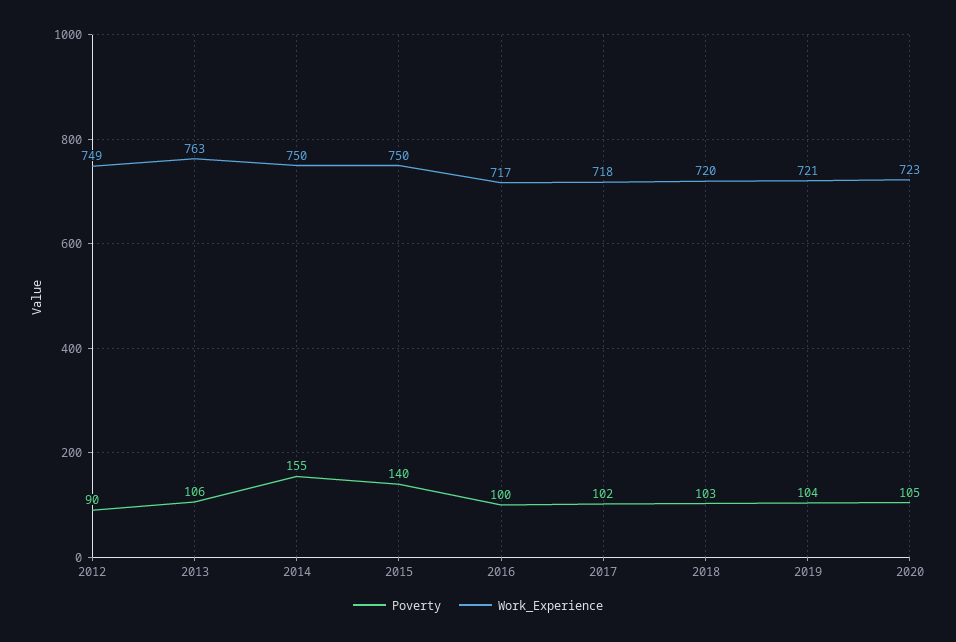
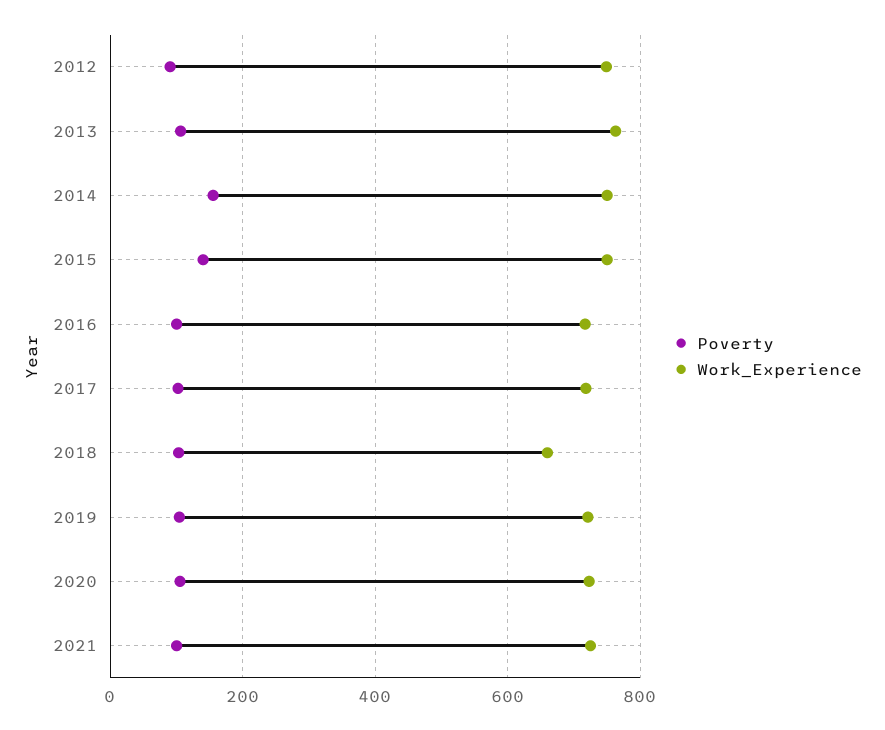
Work_Experience, 2018: 720 -> 660
Poverty, 2021: none -> 100
Work_Experience, 2021: none -> 720

